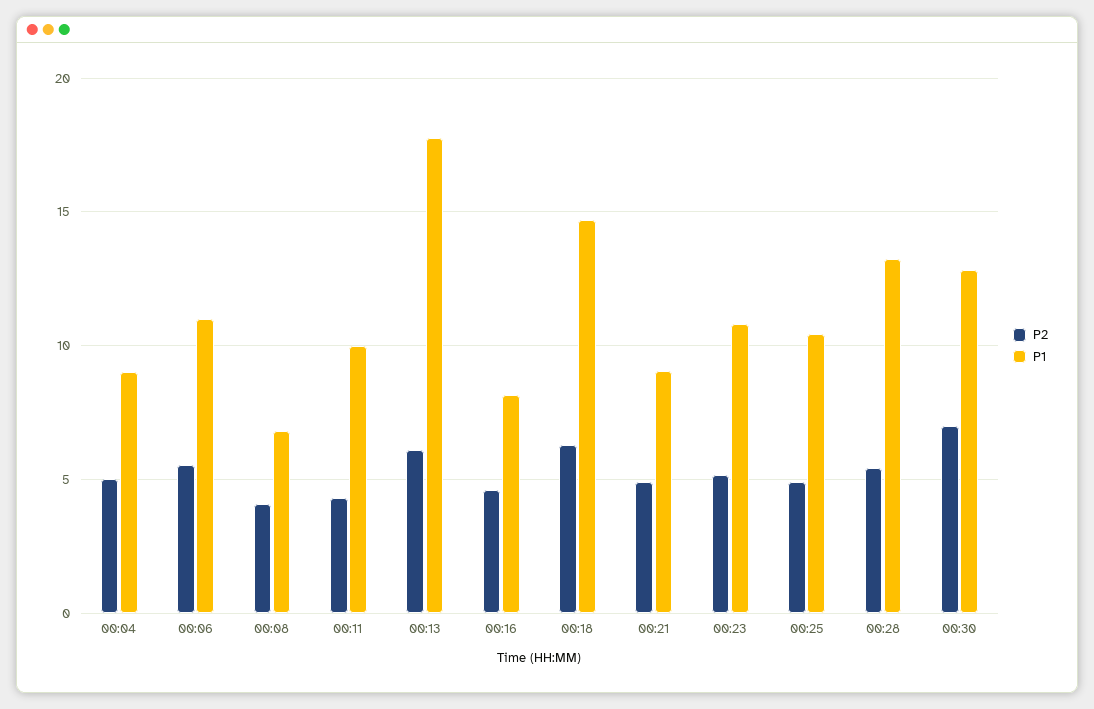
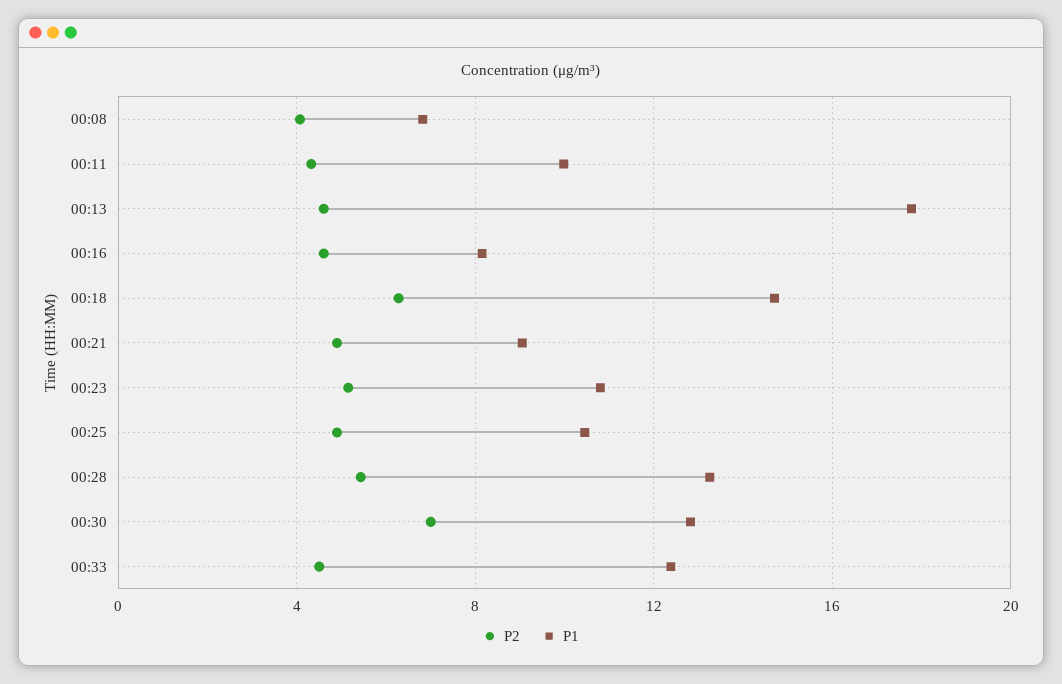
P2, 00:04: 5 -> none
P1, 00:04: 9 -> none
P2, 00:06: 5.5 -> none
P1, 00:06: 11 -> none
P2, 00:13: 6 -> 4.5
P2, 00:33: none -> 4.5
P1, 00:33: none -> 12.5

